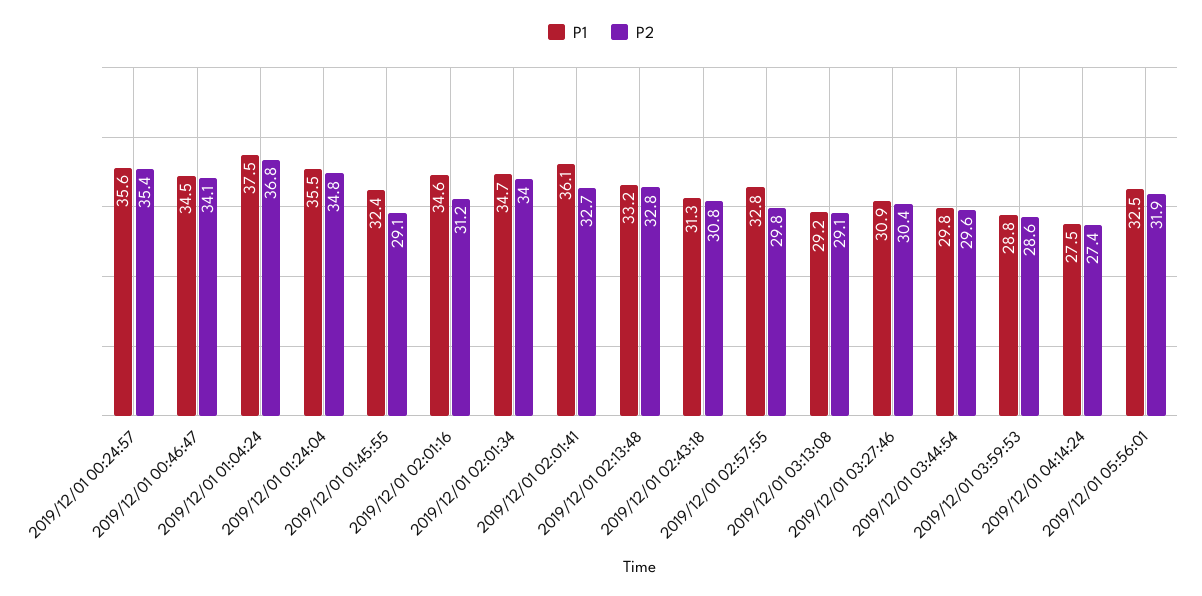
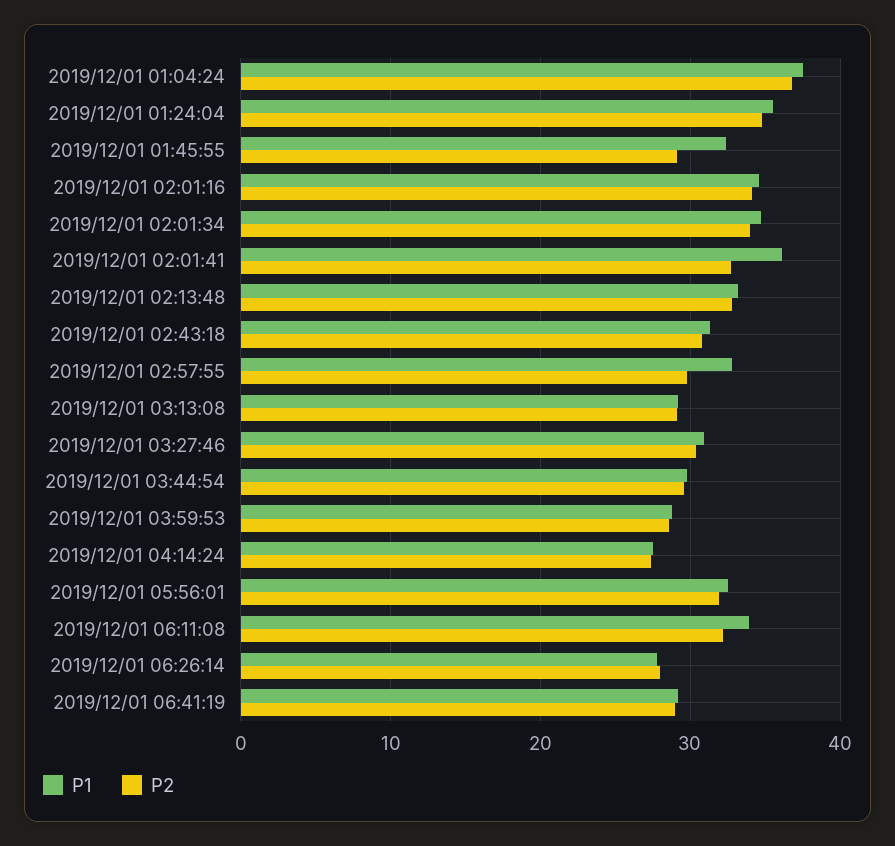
P1, 2019/12/01 00:24:57: 35.6 -> none
P2, 2019/12/01 00:24:57: 35.4 -> none
P1, 2019/12/01 00:46:47: 34.5 -> none
P2, 2019/12/01 00:46:47: 34.1 -> none
P2, 2019/12/01 02:01:16: 31.2 -> 34
P1, 2019/12/01 06:11:08: none -> 34
P2, 2019/12/01 06:11:08: none -> 32
P1, 2019/12/01 06:26:14: none -> 28
P2, 2019/12/01 06:26:14: none -> 28
P1, 2019/12/01 06:41:19: none -> 29
P2, 2019/12/01 06:41:19: none -> 29

